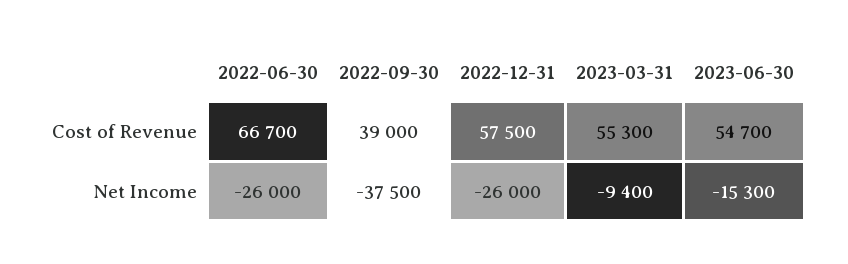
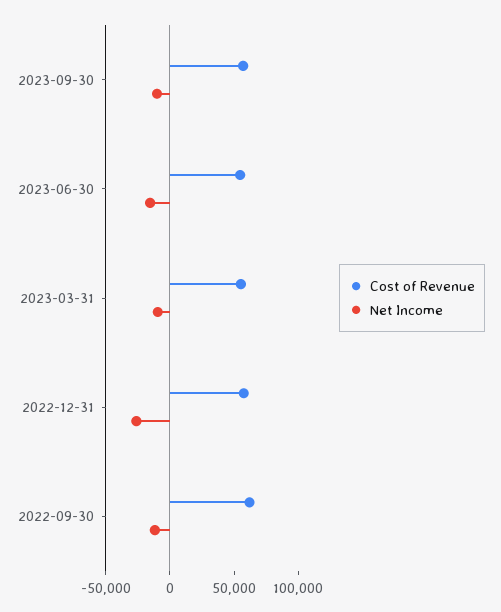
Cost of Revenue, 2022-06-30: 66700 -> none
Cost of Revenue, 2022-09-30: 39000 -> 60000
Net Income, 2022-06-30: -26000 -> none
Net Income, 2022-09-30: -37500 -> -10000
Cost of Revenue, 2023-09-30: none -> 60000
Net Income, 2023-09-30: none -> -10000

